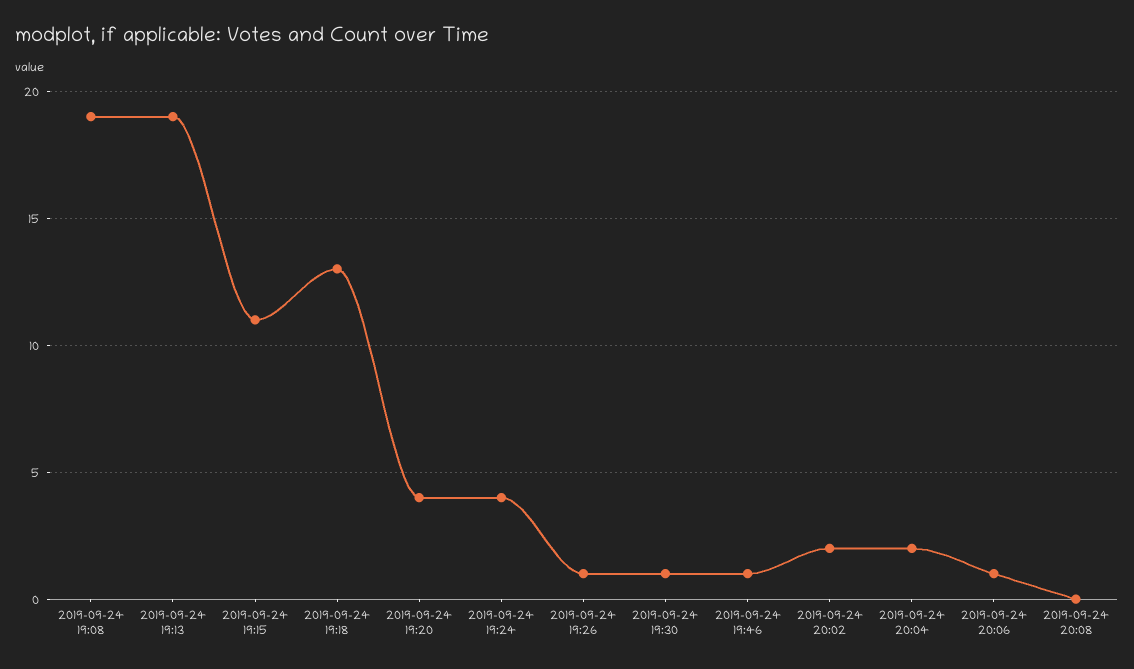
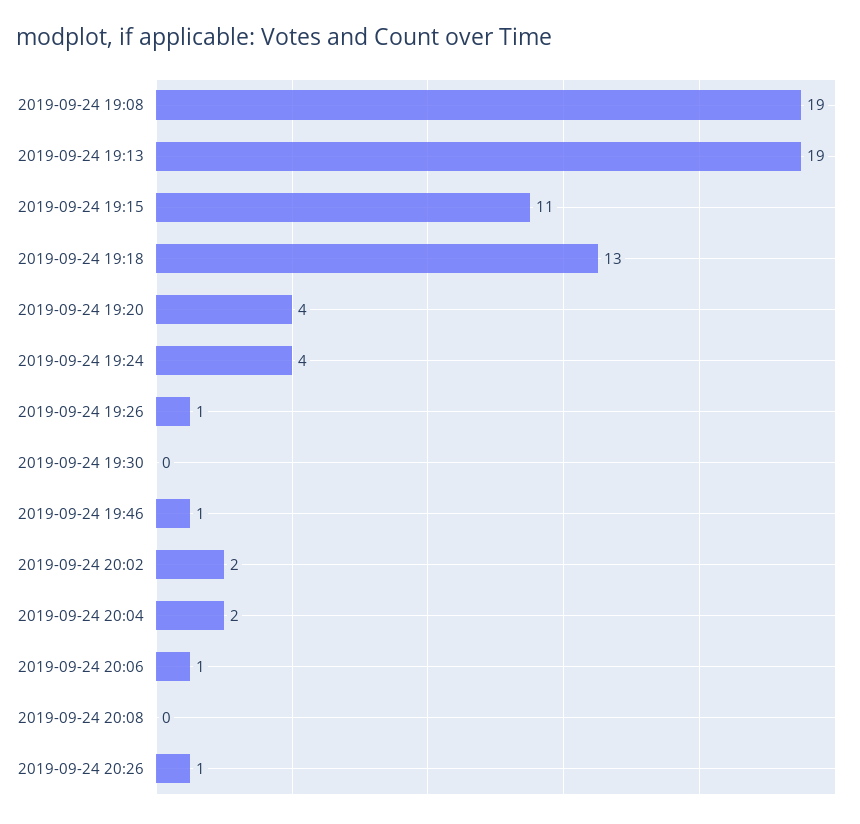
2019-09-24 19:30: 1 -> 0
2019-09-24 20:26: none -> 1

